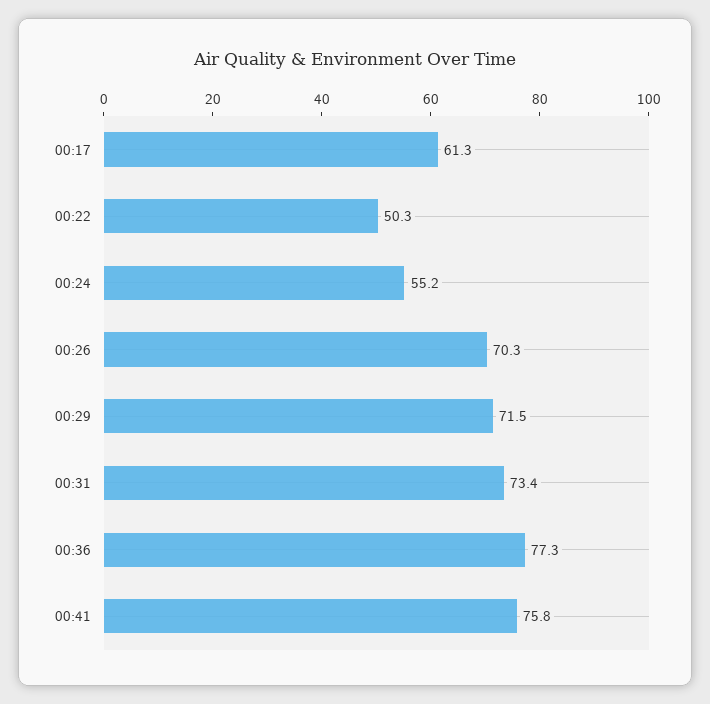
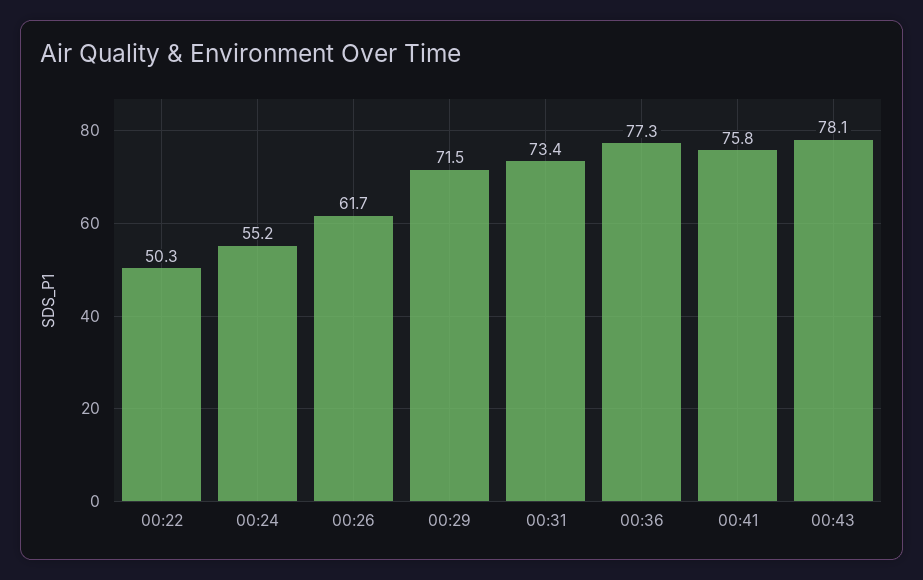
00:17: 61.3 -> none
00:26: 70.3 -> 61.7
00:43: none -> 78.1

